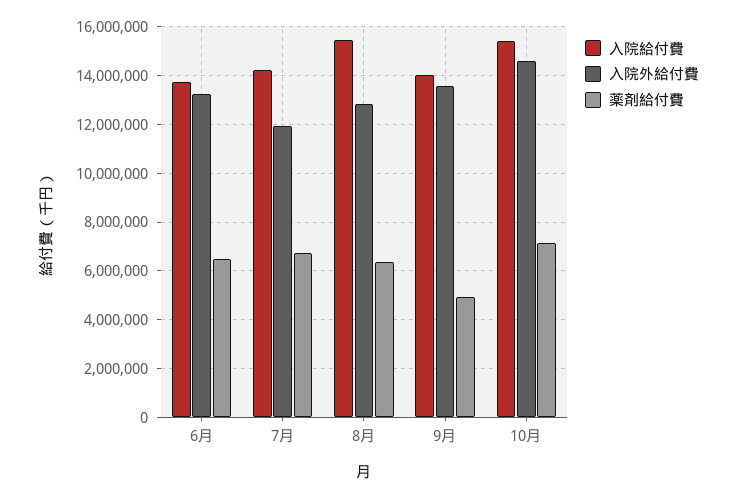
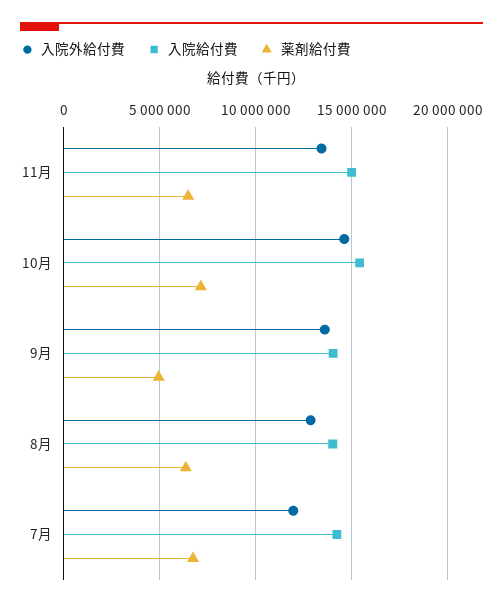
入院給付費, 6月: 13750000 -> none
入院外給付費, 6月: 13250000 -> none
薬剤給付費, 6月: 6500000 -> none
入院給付費, 8月: 15500000 -> 14000000
入院外給付費, 11月: none -> 13500000
入院給付費, 11月: none -> 15000000
薬剤給付費, 11月: none -> 6500000

